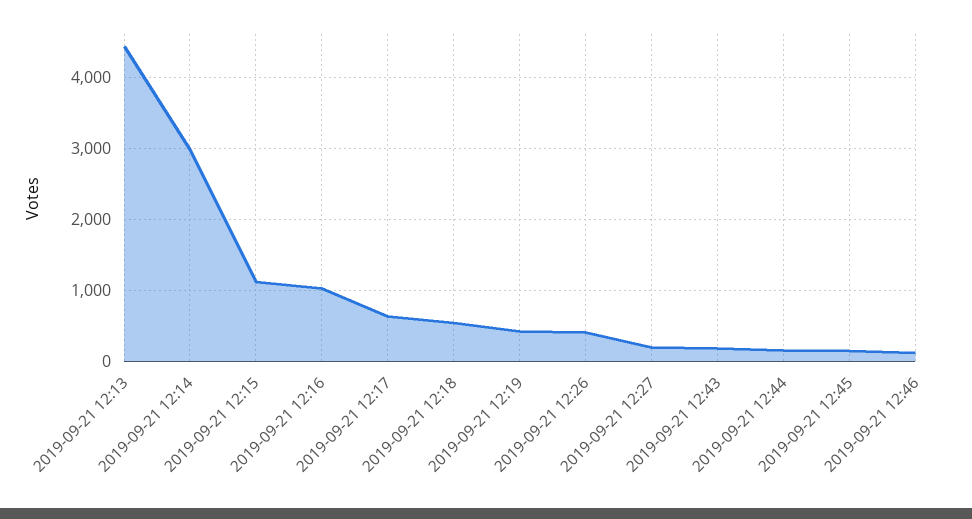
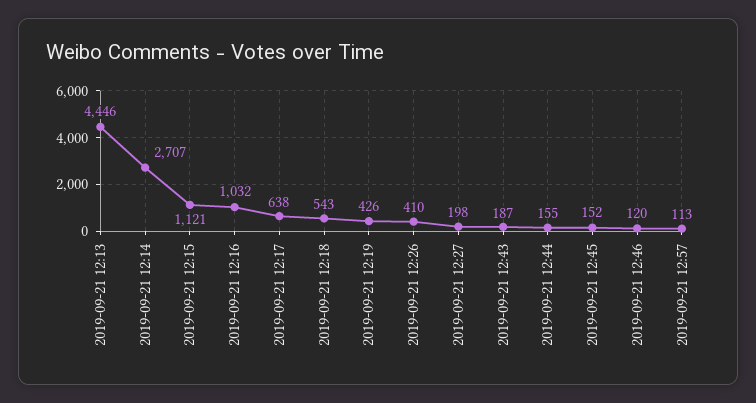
2019-09-21 12:14: 3000 -> 2707
2019-09-21 12:57: none -> 113

